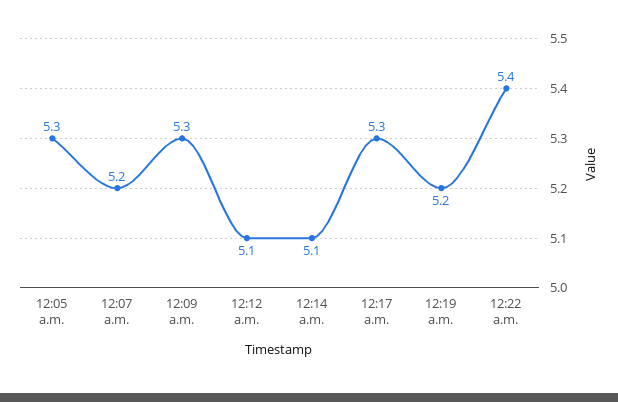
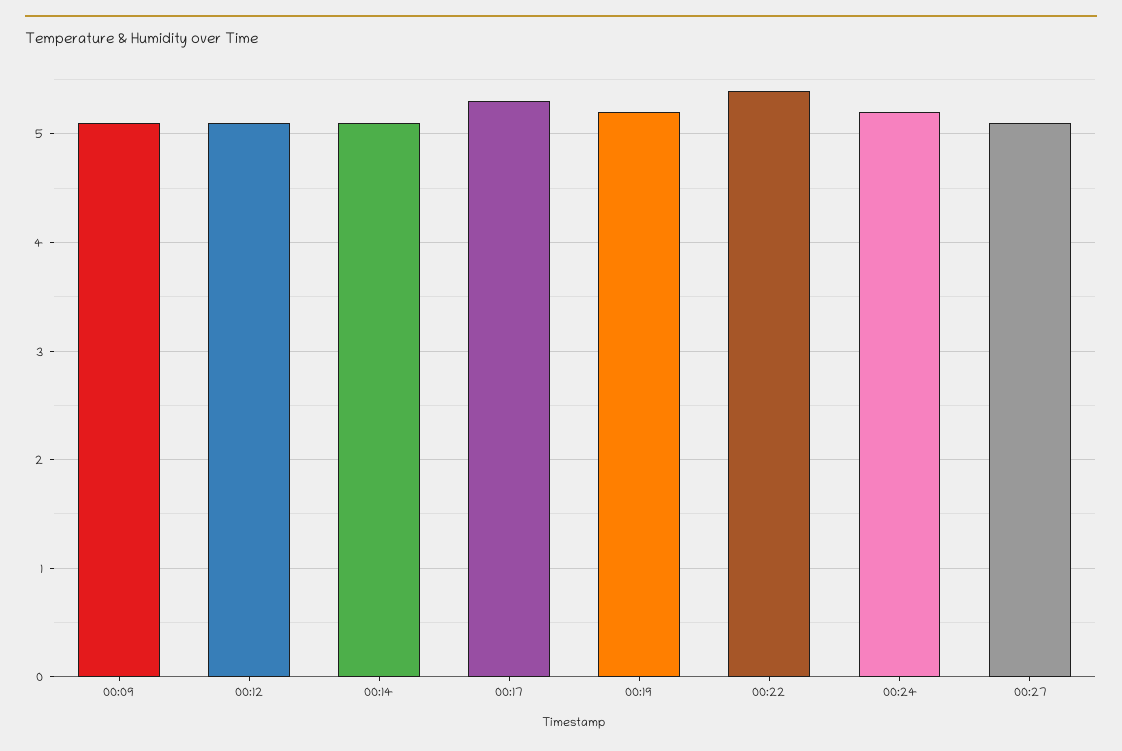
12:05 a.m.: 5.3 -> none
12:07 a.m.: 5.2 -> none
12:09 a.m.: 5.3 -> 5.1
00:24: none -> 5.2
00:27: none -> 5.1

